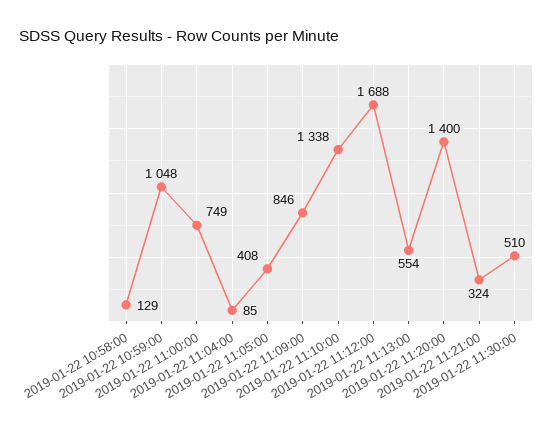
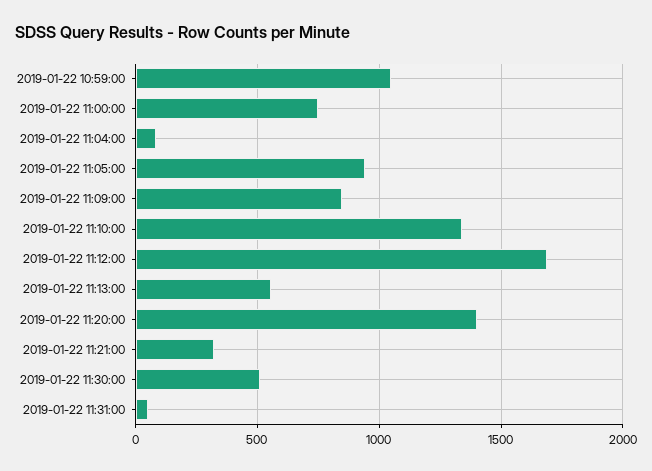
2019-01-22 10:58:00: 129 -> none
2019-01-22 11:05:00: 408 -> 950
2019-01-22 11:31:00: none -> 50

